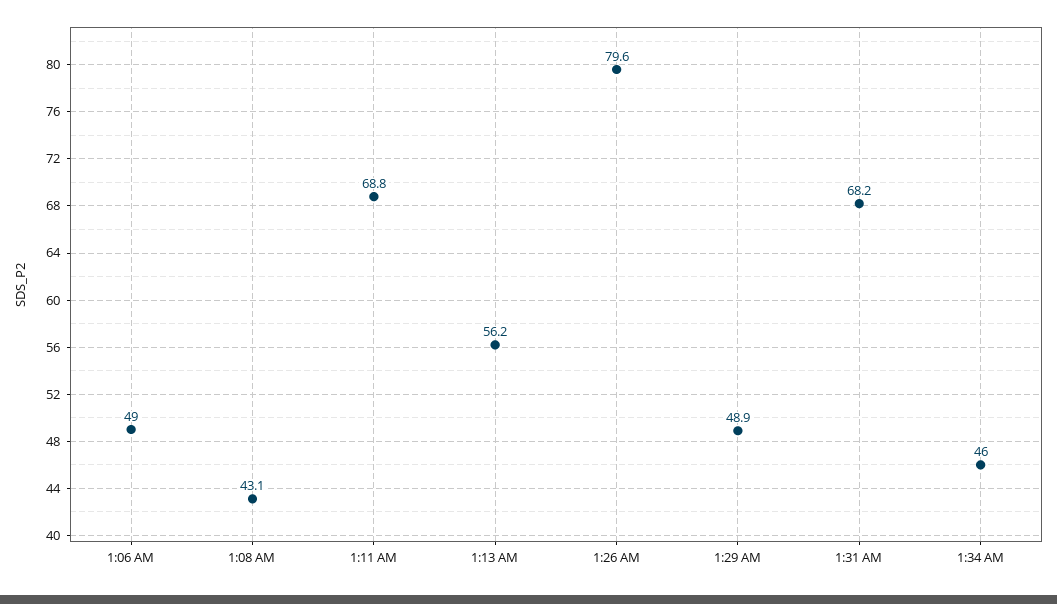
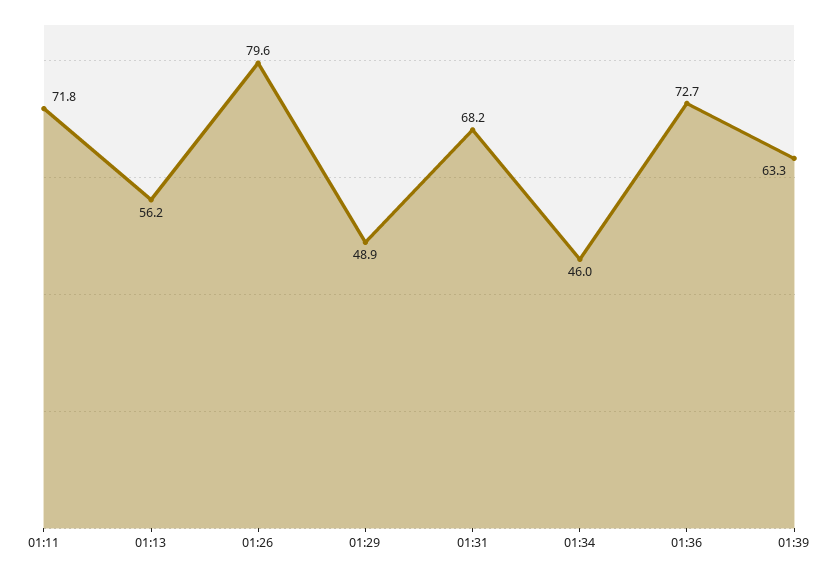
1:06 AM: 49 -> none
1:08 AM: 43.1 -> none
1:11 AM: 68.8 -> 71.8
01:36: none -> 72.7
01:39: none -> 63.3

